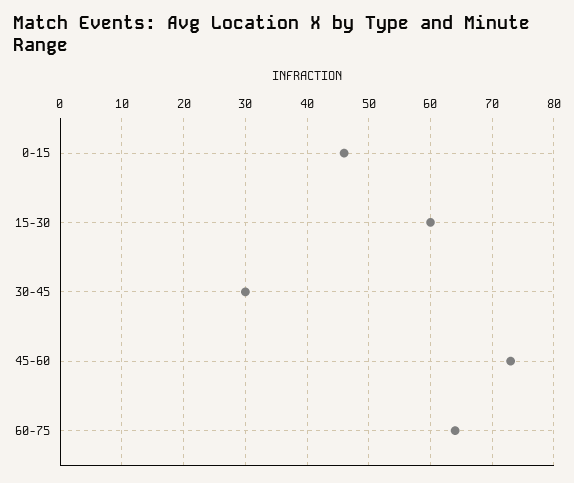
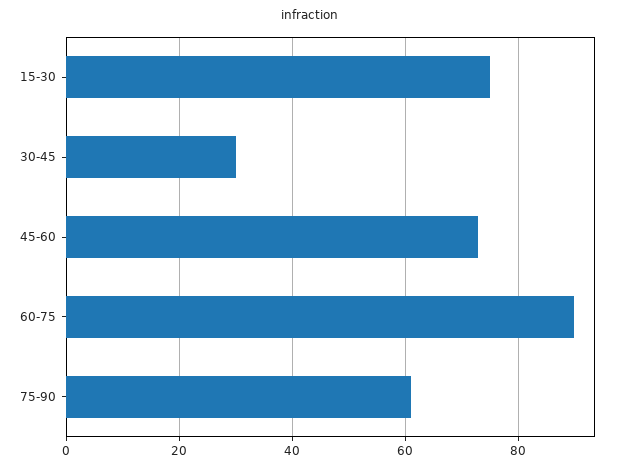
0-15: 46 -> none
15-30: 60 -> 75
60-75: 64 -> 90
75-90: none -> 60

